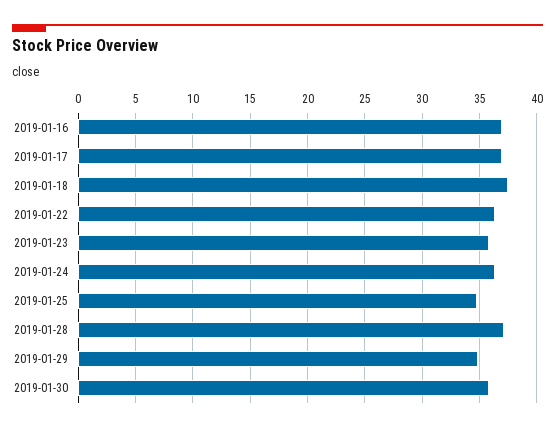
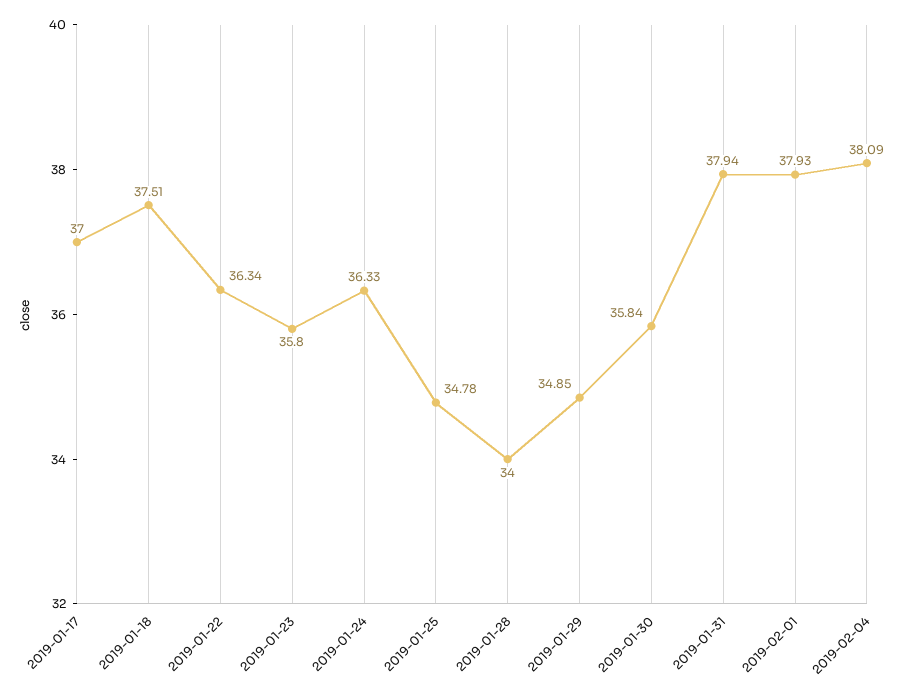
2019-01-16: 37 -> none
2019-01-28: 37 -> 34
2019-01-31: none -> 37.94
2019-02-01: none -> 37.93
2019-02-04: none -> 38.09

